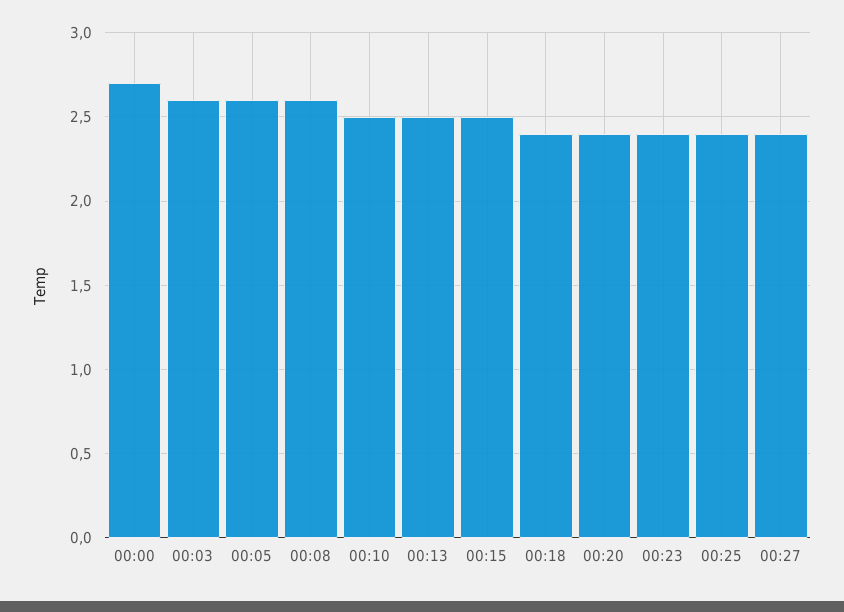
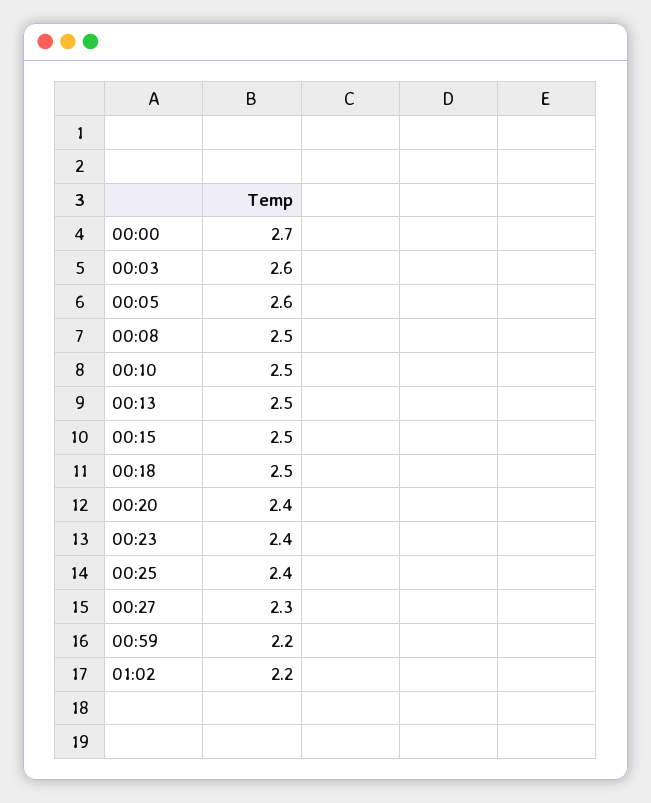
00:08: 2.6 -> 2.5
00:18: 2.4 -> 2.5
00:27: 2.4 -> 2.3
00:59: none -> 2.2
01:02: none -> 2.2

